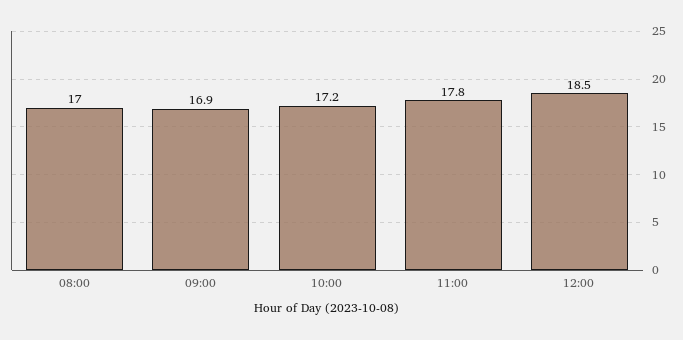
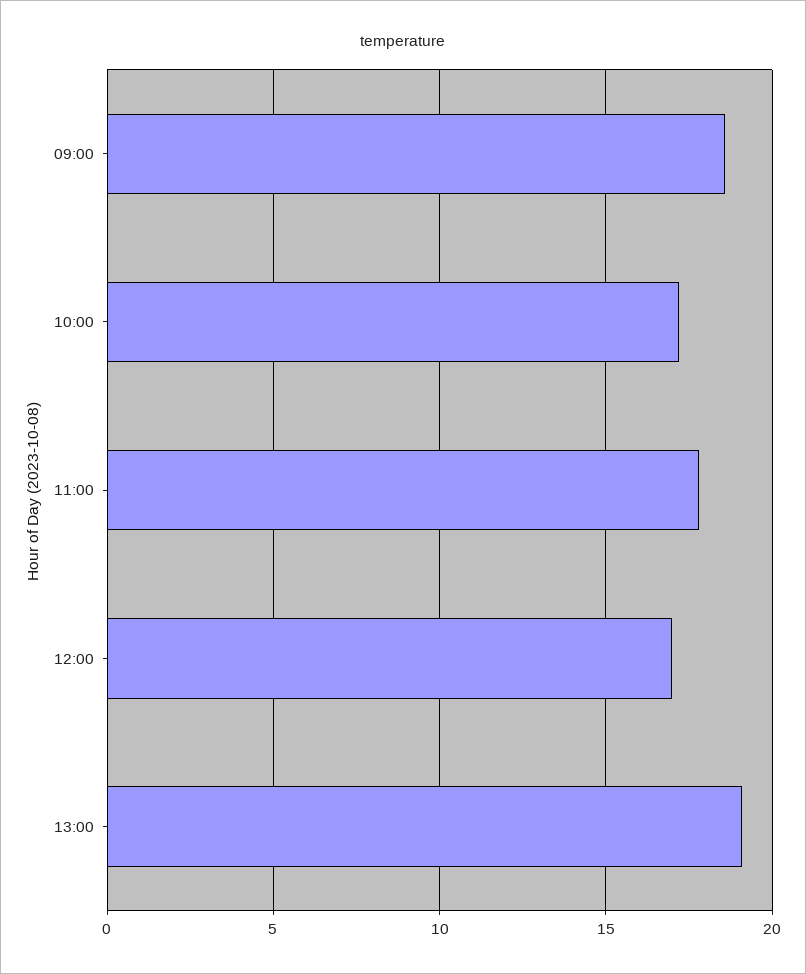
08:00: 17 -> none
09:00: 16.9 -> 18.5
12:00: 18.5 -> 17
13:00: none -> 19

